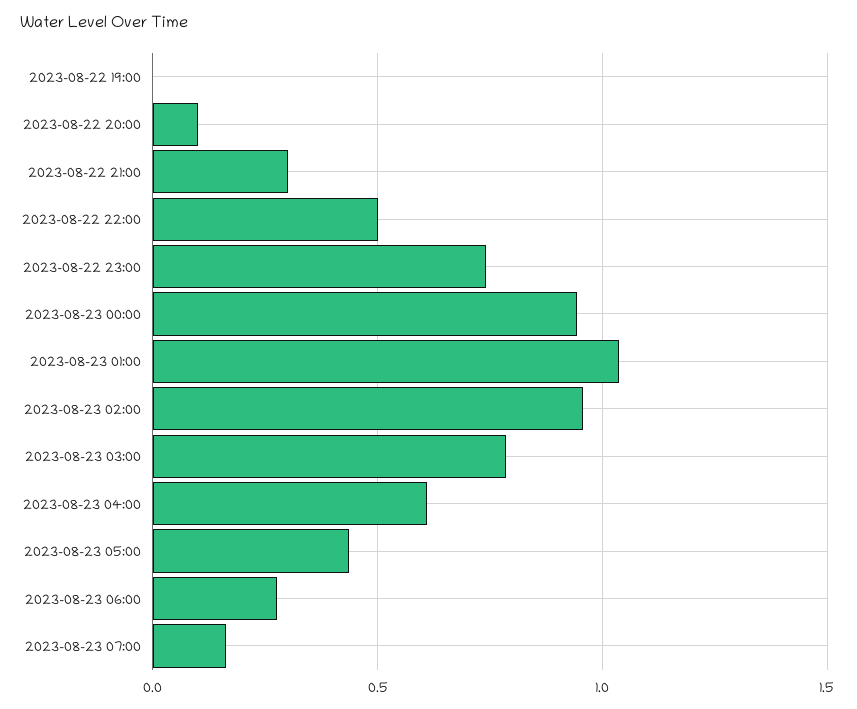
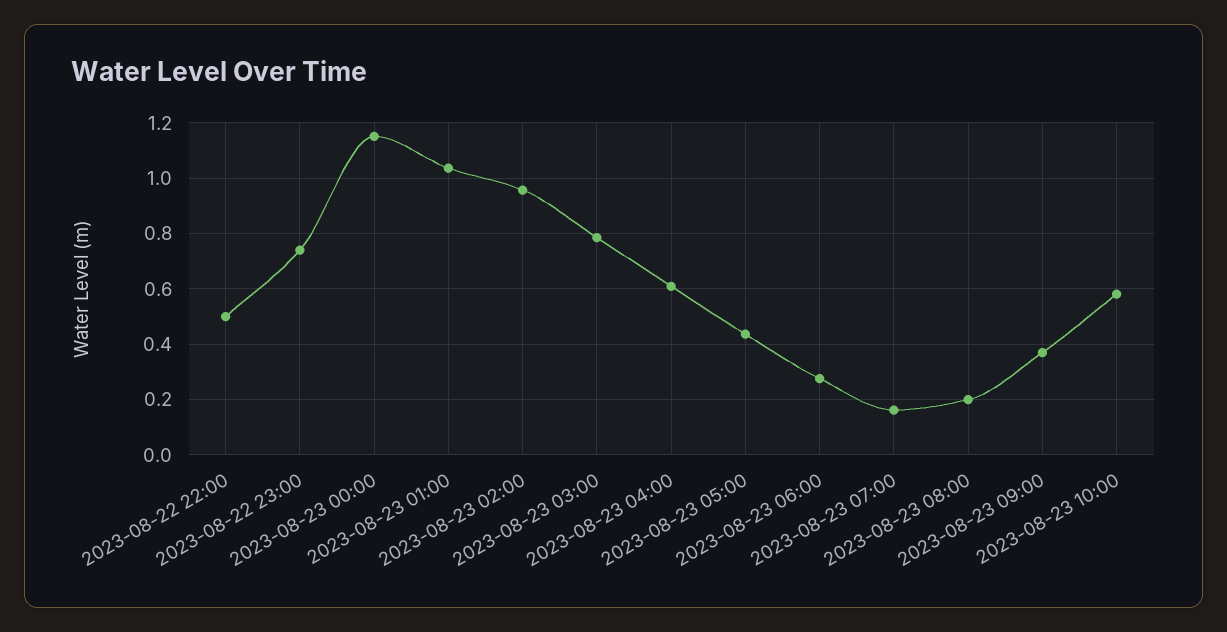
2023-08-22 19:00: 0 -> none
2023-08-22 20:00: 0.1 -> none
2023-08-22 21:00: 0.3 -> none
2023-08-23 00:00: 0.95 -> 1.15
2023-08-23 08:00: none -> 0.2
2023-08-23 09:00: none -> 0.375
2023-08-23 10:00: none -> 0.575

